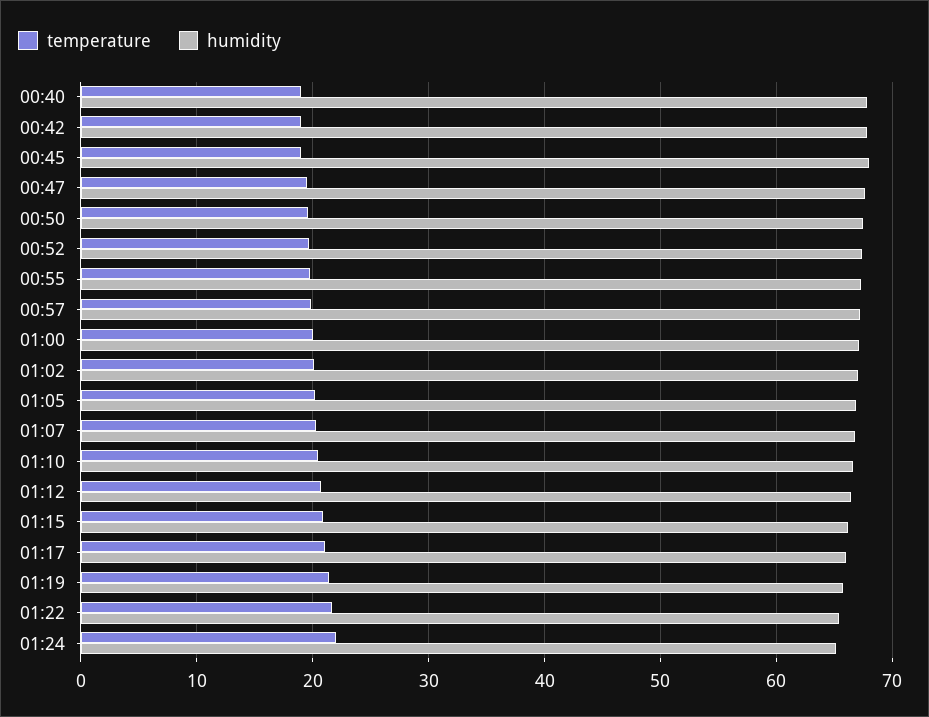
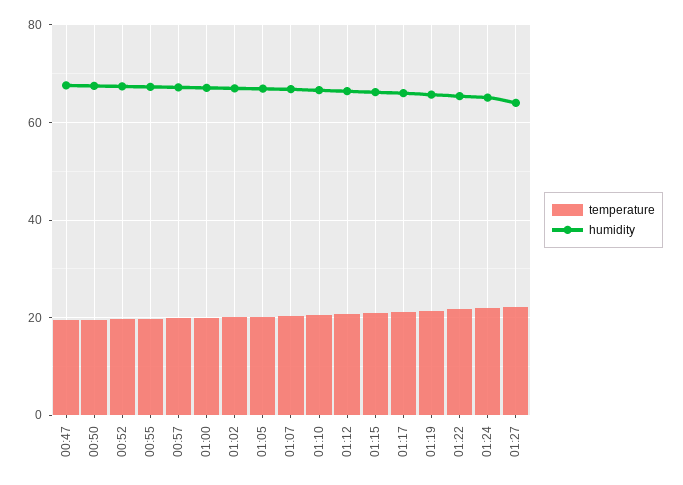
temperature, 00:40: 19 -> none
humidity, 00:40: 68 -> none
temperature, 00:42: 19 -> none
humidity, 00:42: 68 -> none
temperature, 00:45: 19 -> none
humidity, 00:45: 68 -> none
temperature, 01:27: none -> 22
humidity, 01:27: none -> 64

